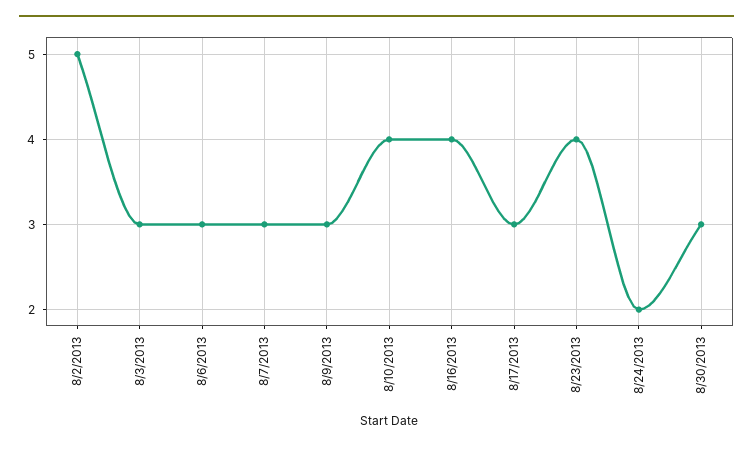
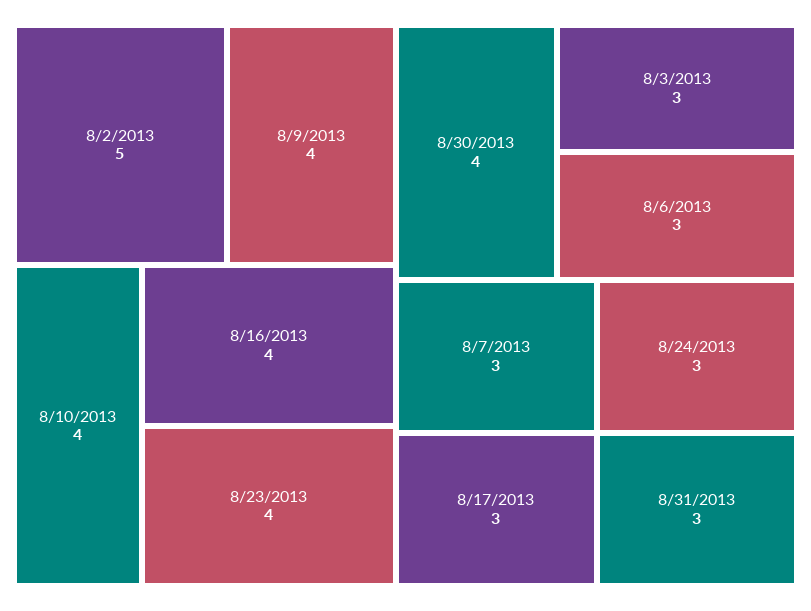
8/9/2013: 3 -> 4
8/24/2013: 2 -> 3
8/30/2013: 3 -> 4
8/31/2013: none -> 3

